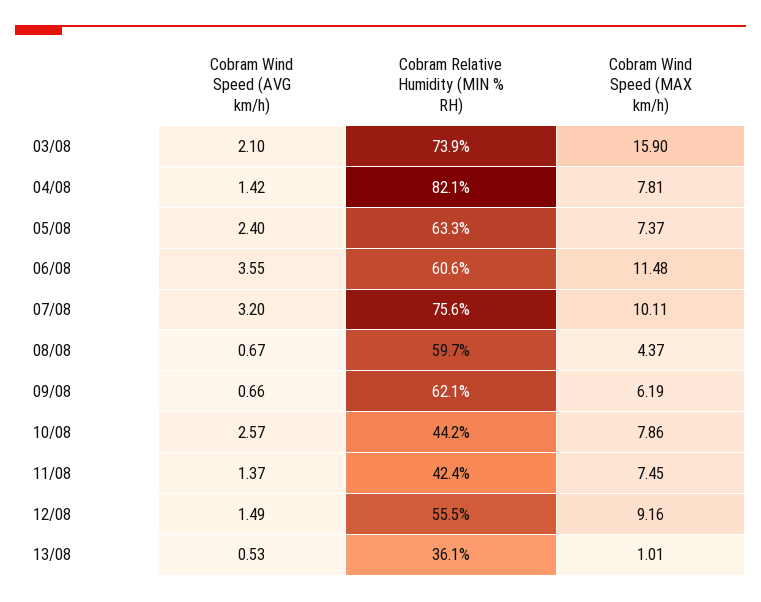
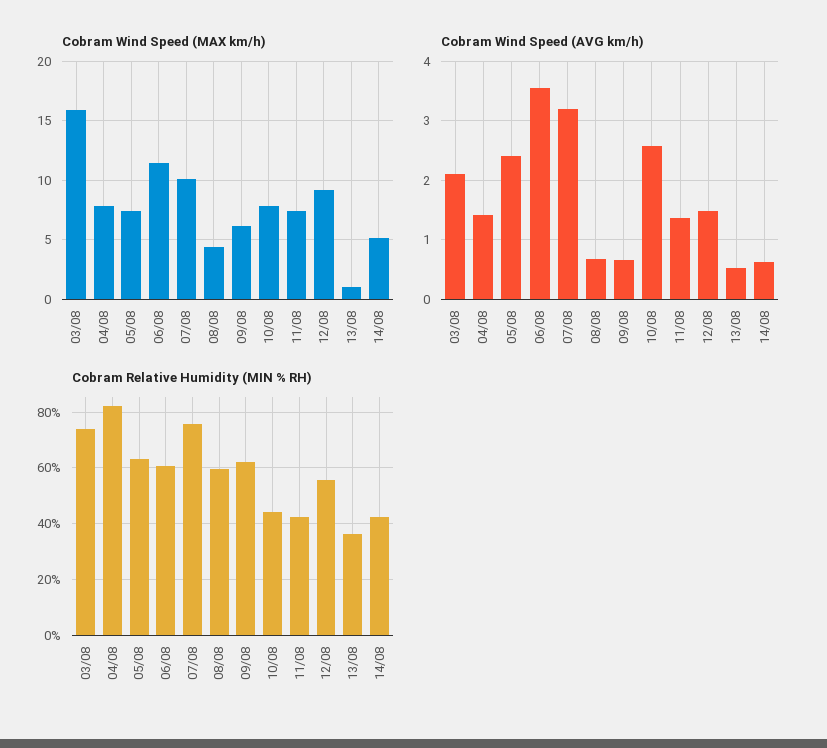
Cobram Wind Speed (MAX km/h), 14/08: none -> 5
Cobram Wind Speed (AVG km/h), 14/08: none -> 0.6
Cobram Relative Humidity (MIN % RH), 14/08: none -> 42.5

